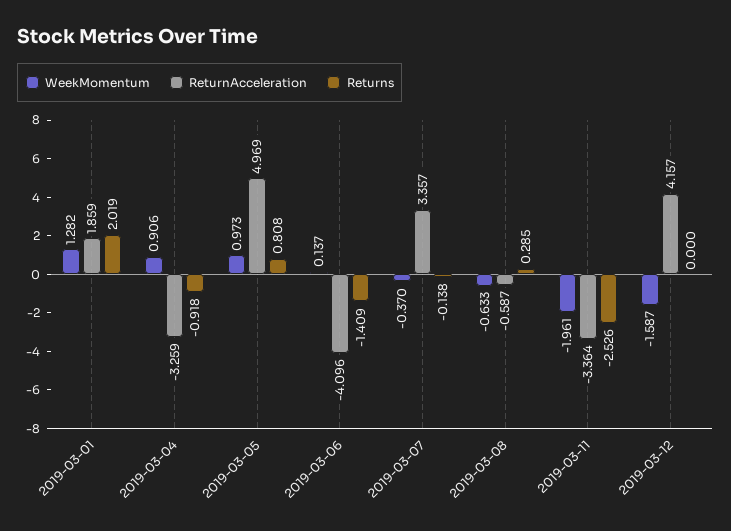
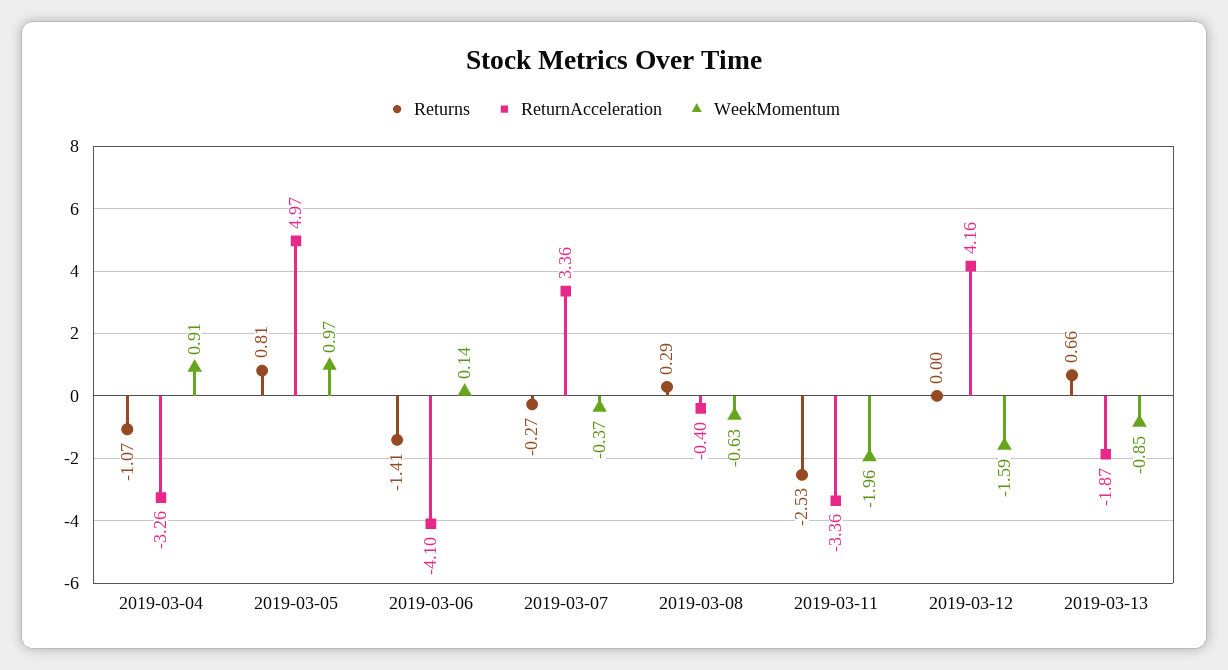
WeekMomentum, 2019-03-01: 1.282 -> none
ReturnAcceleration, 2019-03-01: 1.859 -> none
Returns, 2019-03-01: 2.019 -> none
Returns, 2019-03-04: -0.918 -> -1.07
Returns, 2019-03-07: -0.138 -> -0.27
ReturnAcceleration, 2019-03-08: -0.587 -> -0.4
Returns, 2019-03-13: none -> 0.66
ReturnAcceleration, 2019-03-13: none -> -1.87
WeekMomentum, 2019-03-13: none -> -0.85

